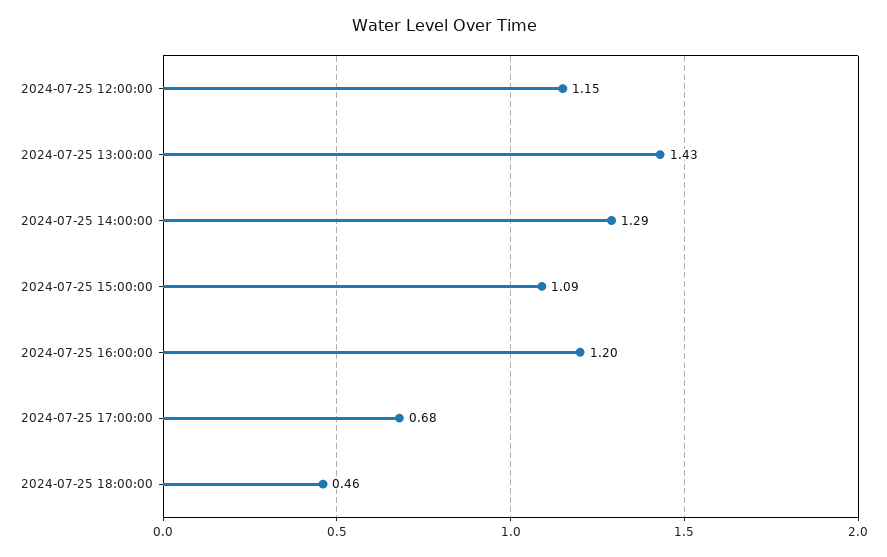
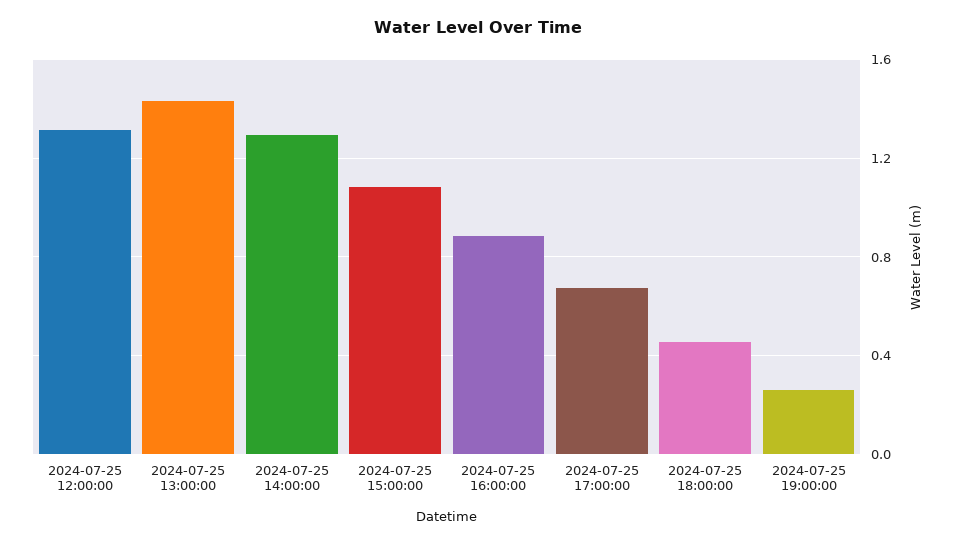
2024-07-25 12:00:00: 1.15 -> 1.3
2024-07-25 16:00:00: 1.2 -> 0.9
2024-07-25 19:00:00: none -> 0.25

